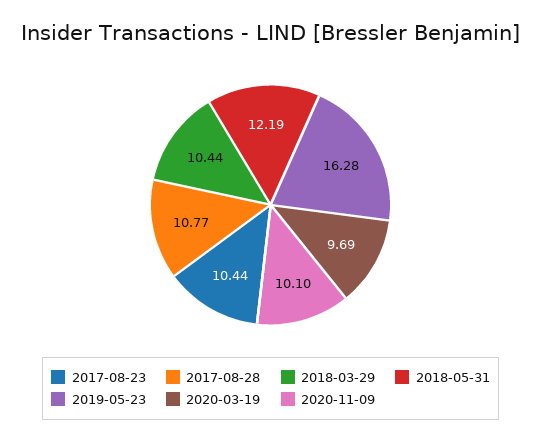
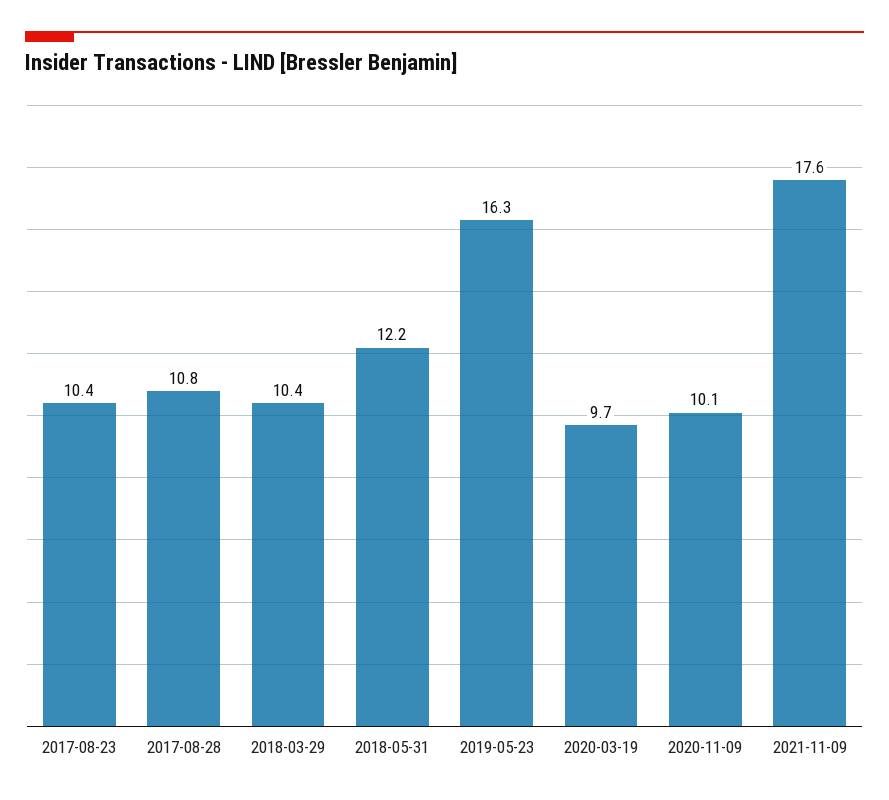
2021-11-09: none -> 17.6

